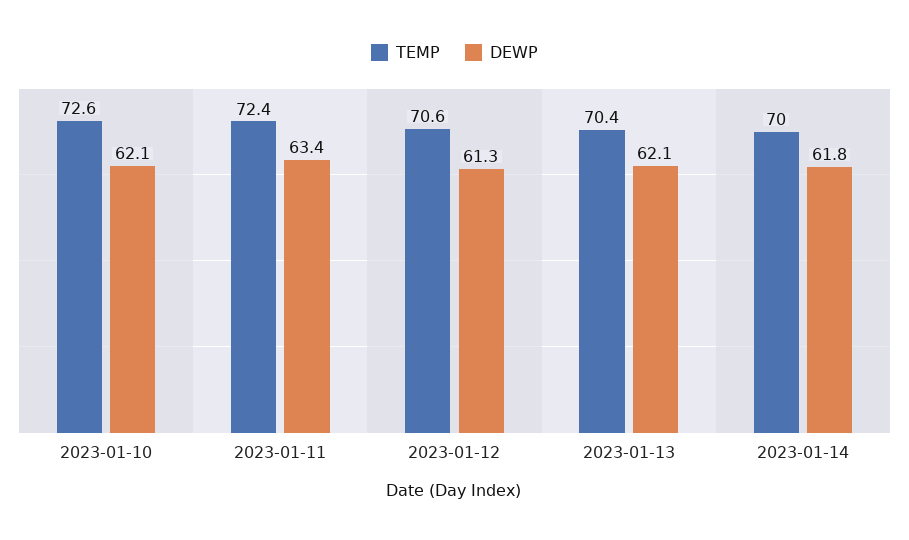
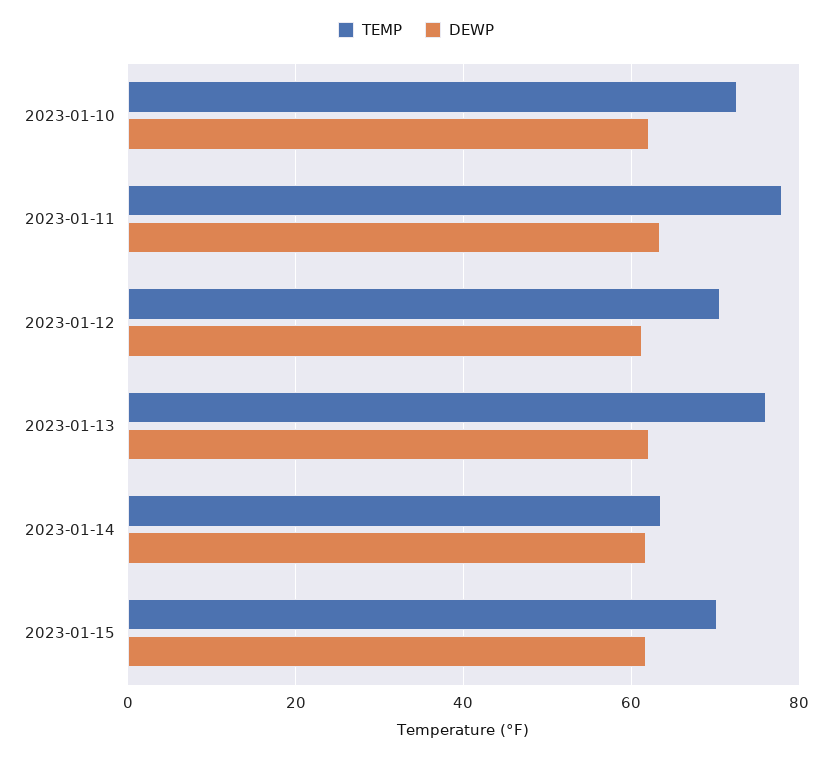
TEMP, 2023-01-11: 72.4 -> 78
TEMP, 2023-01-13: 70.4 -> 76
TEMP, 2023-01-14: 70 -> 64
TEMP, 2023-01-15: none -> 70
DEWP, 2023-01-15: none -> 62

